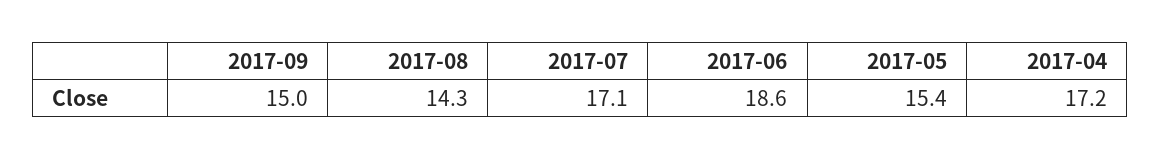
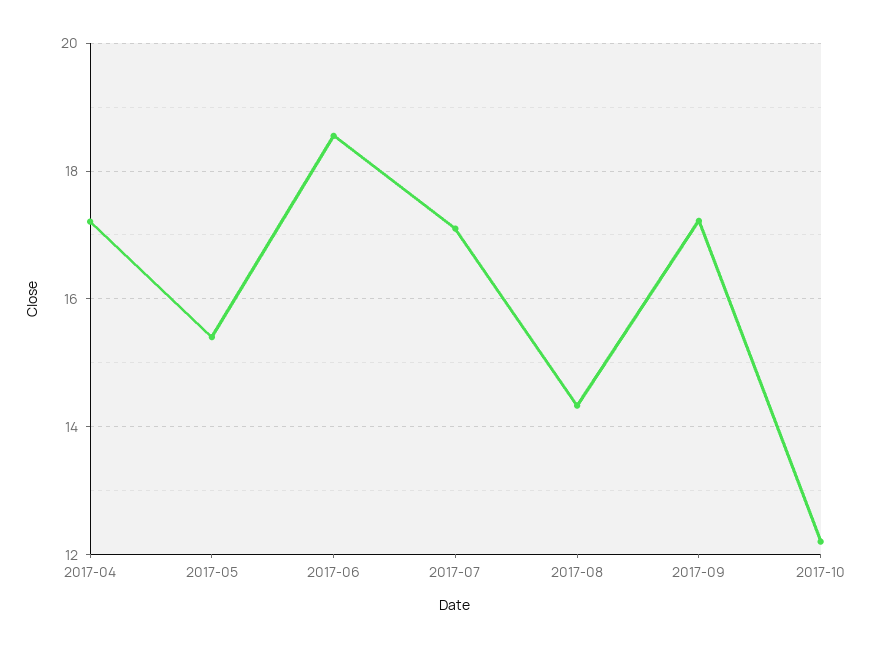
2017-09: 15 -> 17.2
2017-10: none -> 12.2

